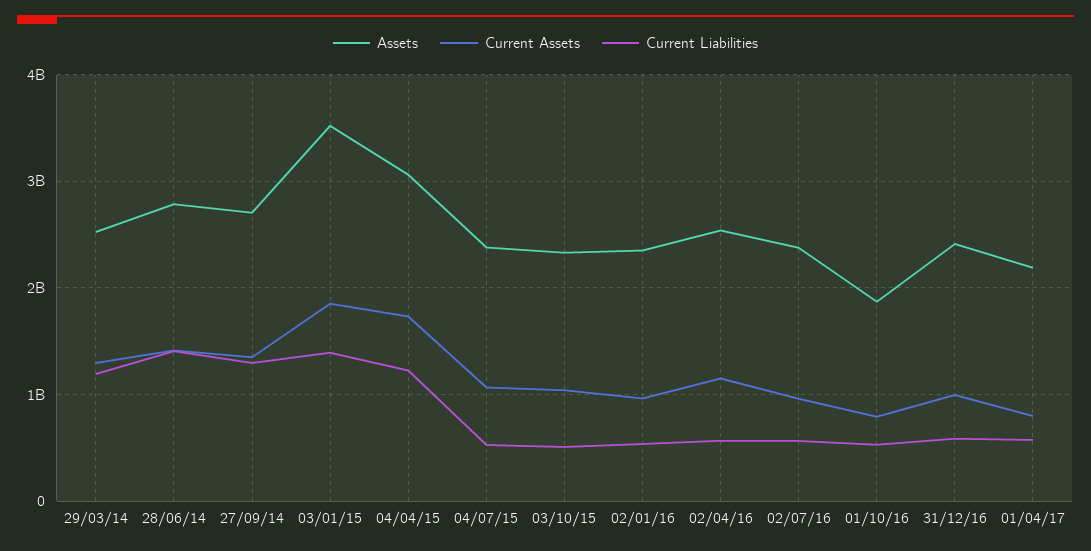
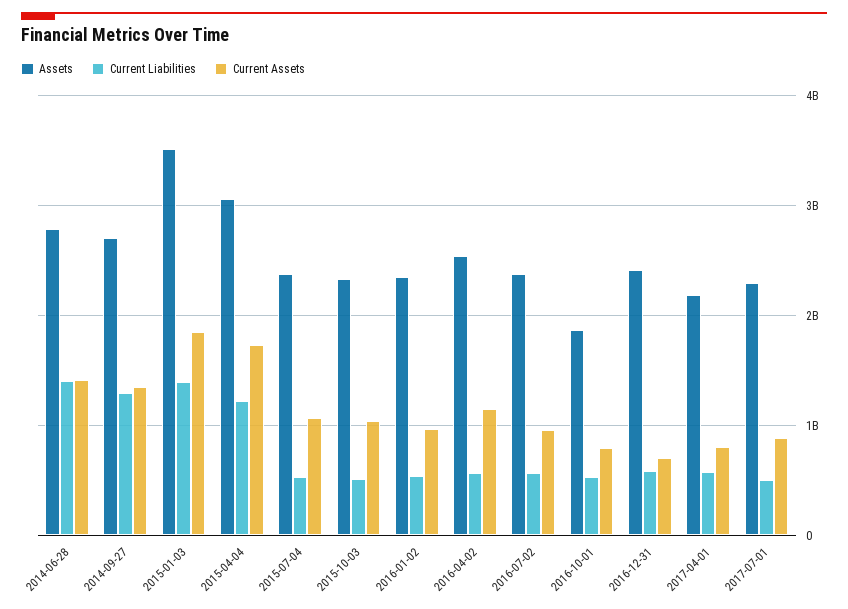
Assets, 29/03/14: 2500000000 -> none
Current Assets, 29/03/14: 1300000000 -> none
Current Liabilities, 29/03/14: 1200000000 -> none
Current Assets, 31/12/16: 1000000000 -> 700000000
Assets, 2017-07-01: none -> 2300000000
Current Liabilities, 2017-07-01: none -> 500000000
Current Assets, 2017-07-01: none -> 900000000

